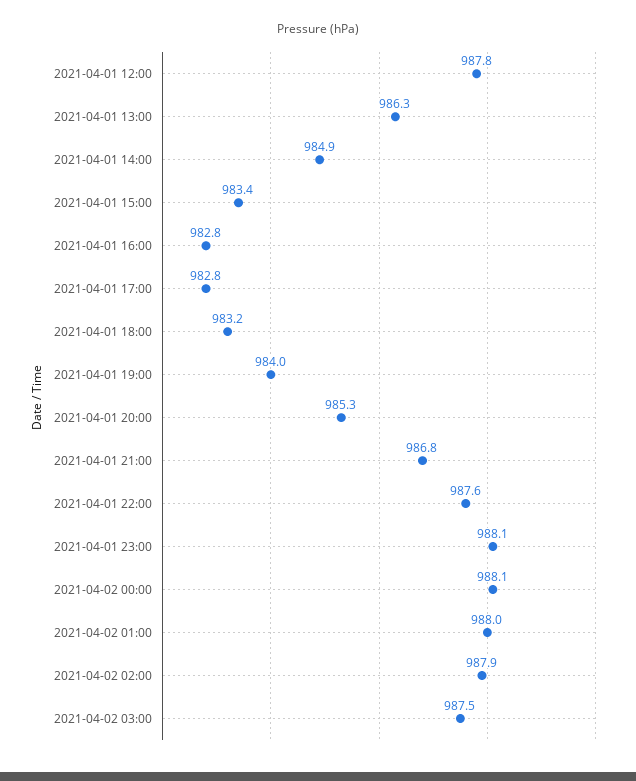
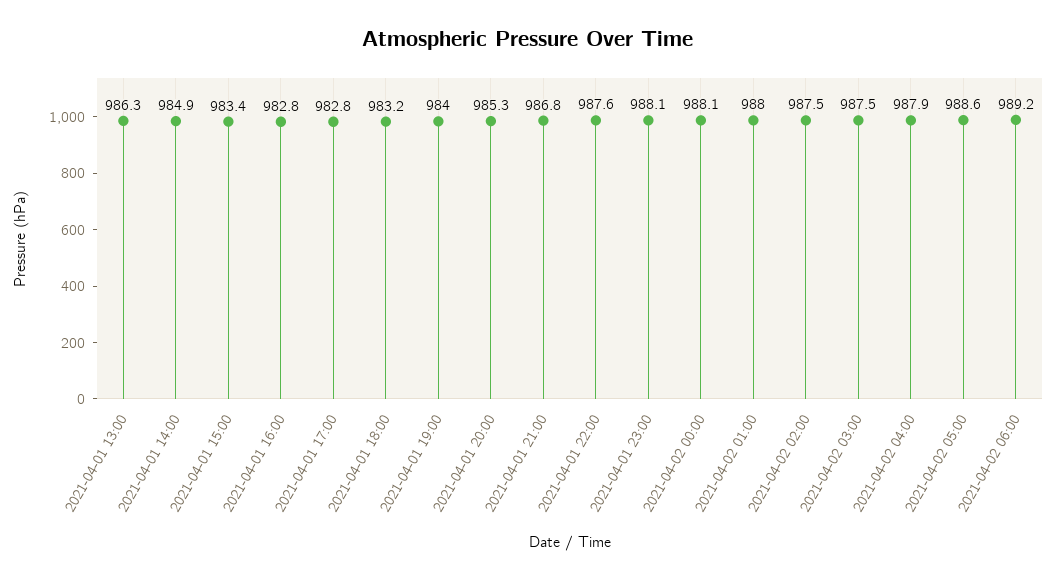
2021-04-01 12:00: 987.8 -> none
2021-04-02 02:00: 987.9 -> 987.5
2021-04-02 04:00: none -> 987.9
2021-04-02 05:00: none -> 988.6
2021-04-02 06:00: none -> 989.2

